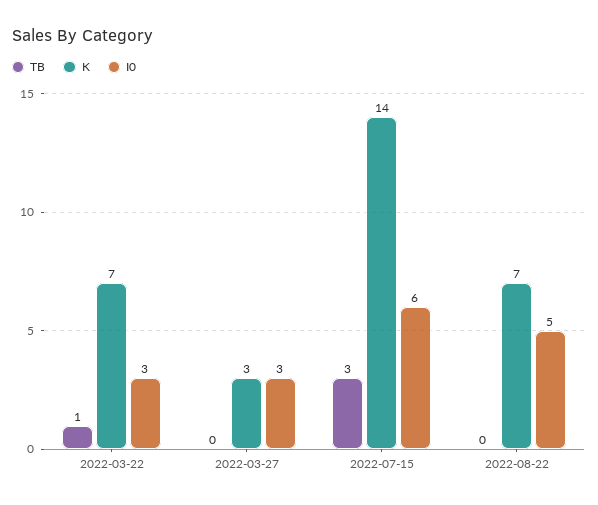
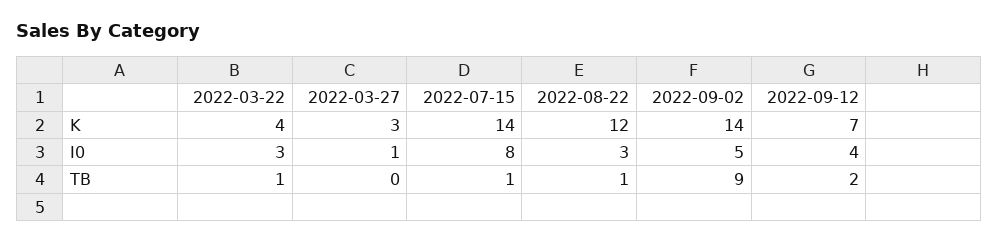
K, 2022-03-22: 7 -> 4
I0, 2022-03-27: 3 -> 1
TB, 2022-07-15: 3 -> 1
I0, 2022-07-15: 6 -> 8
TB, 2022-08-22: 0 -> 1
K, 2022-08-22: 7 -> 12
I0, 2022-08-22: 5 -> 3
K, 2022-09-02: none -> 14
K, 2022-09-12: none -> 7
I0, 2022-09-02: none -> 5
I0, 2022-09-12: none -> 4
TB, 2022-09-02: none -> 9
TB, 2022-09-12: none -> 2

